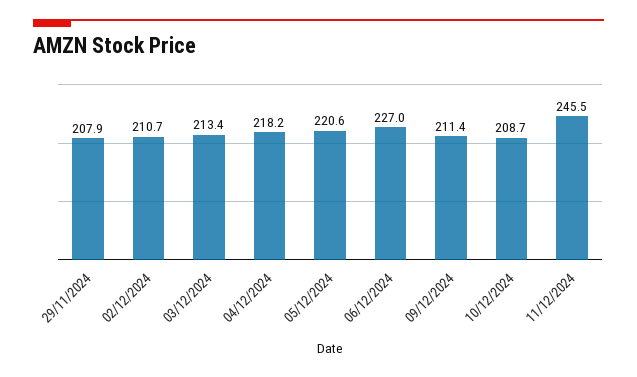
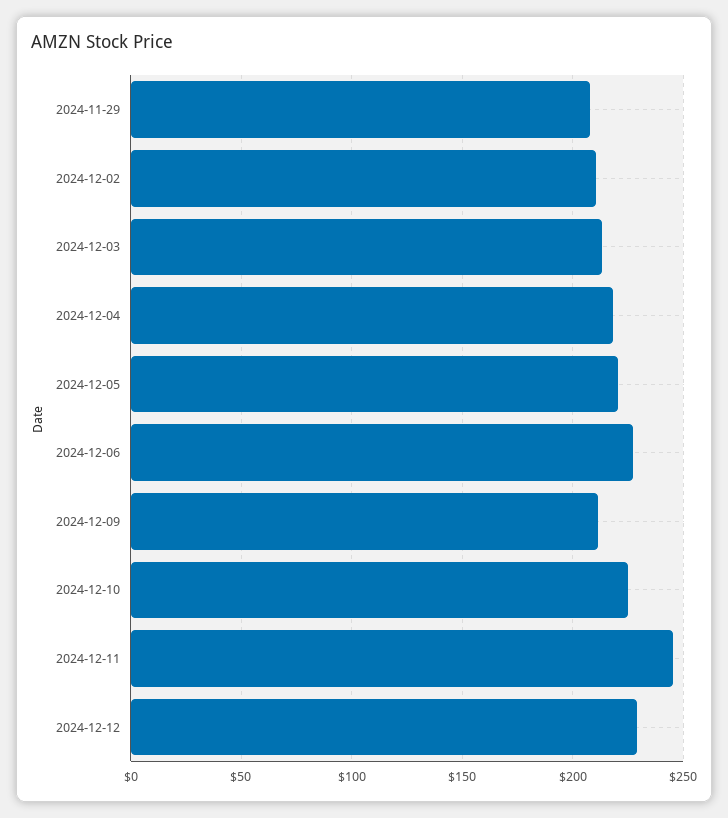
10/12/2024: 208.7 -> 225
2024-12-12: none -> 230

